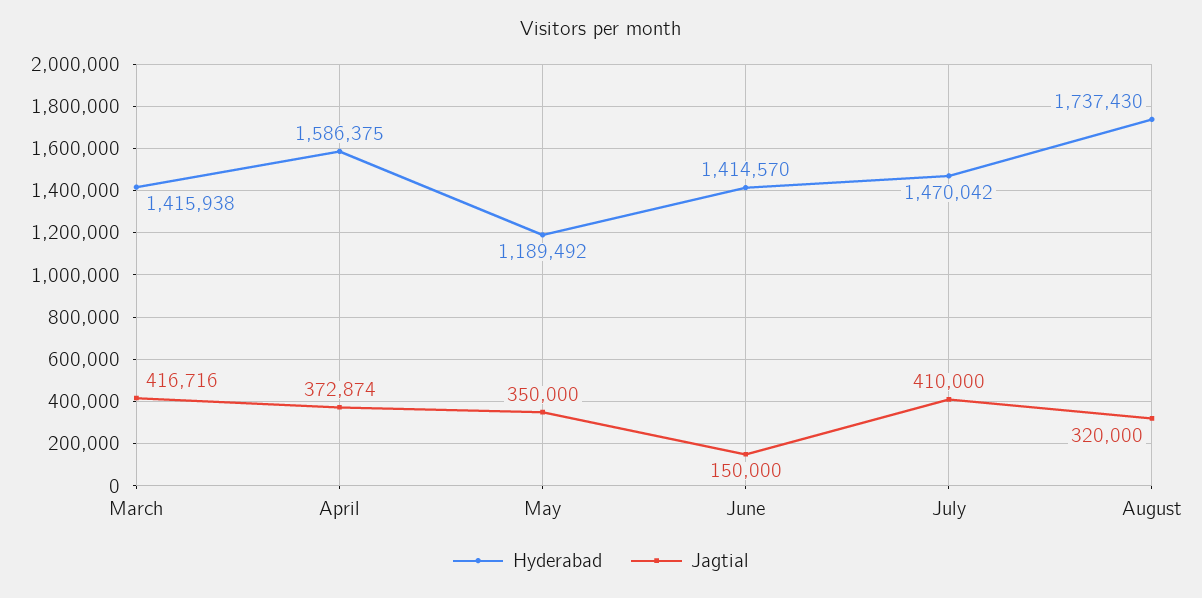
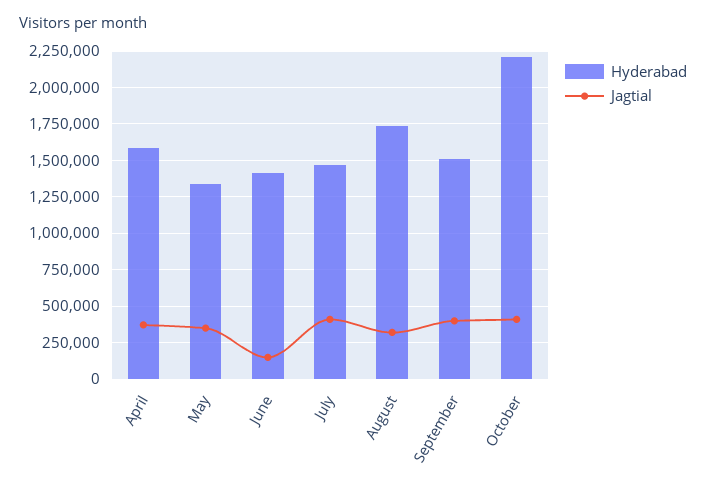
Hyderabad, March: 1415938 -> none
Jagtial, March: 416716 -> none
Hyderabad, May: 1189492 -> 1350000
Hyderabad, September: none -> 1500000
Jagtial, September: none -> 400000
Hyderabad, October: none -> 2200000
Jagtial, October: none -> 400000

